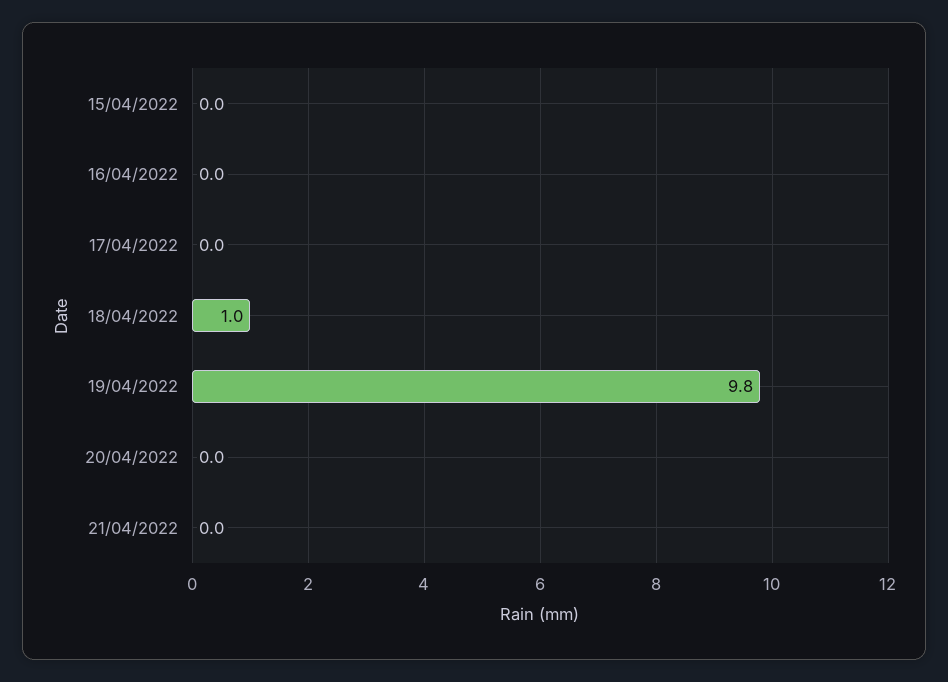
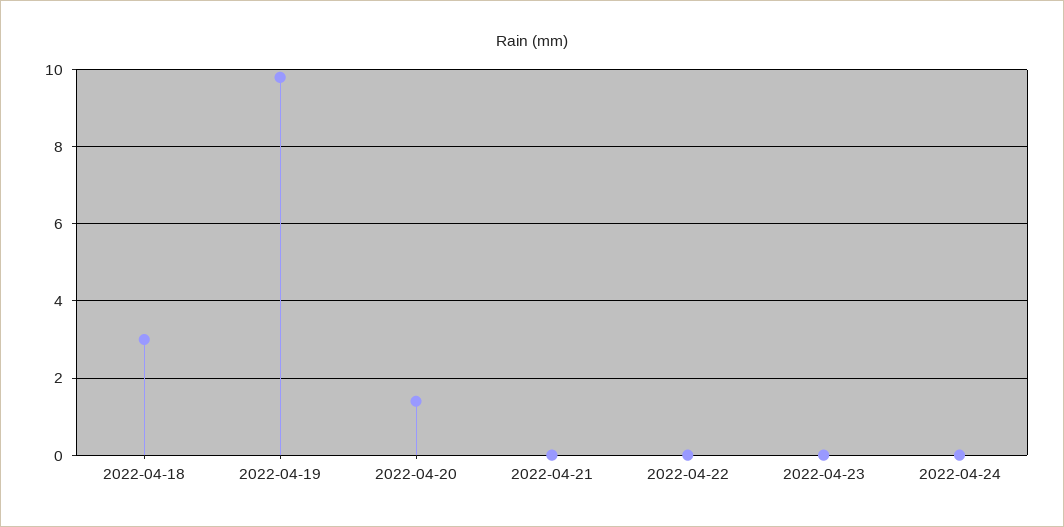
15/04/2022: 0 -> none
16/04/2022: 0 -> none
17/04/2022: 0 -> none
18/04/2022: 1 -> 3
20/04/2022: 0 -> 1.5
2022-04-22: none -> 0
2022-04-23: none -> 0
2022-04-24: none -> 0

